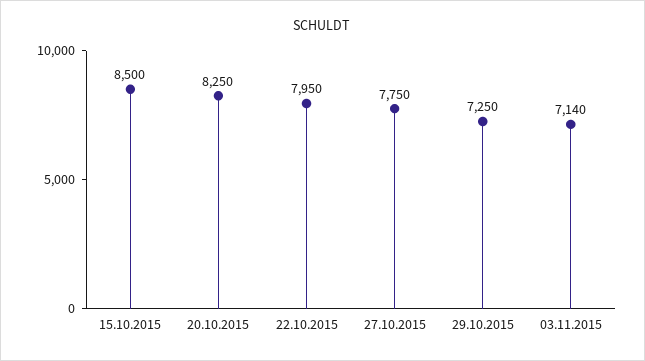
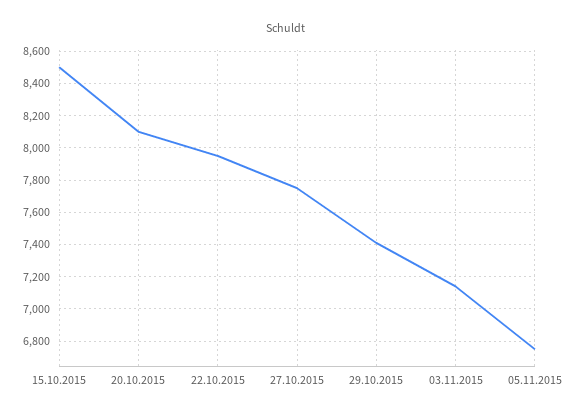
20.10.2015: 8250 -> 8100
29.10.2015: 7250 -> 7400
05.11.2015: none -> 6750

